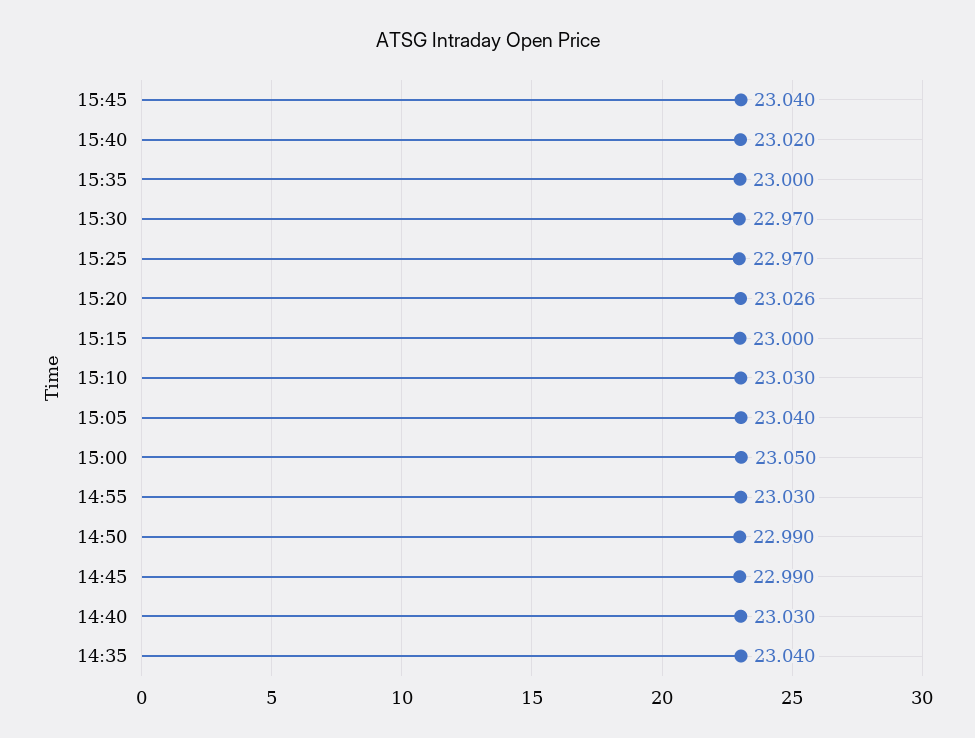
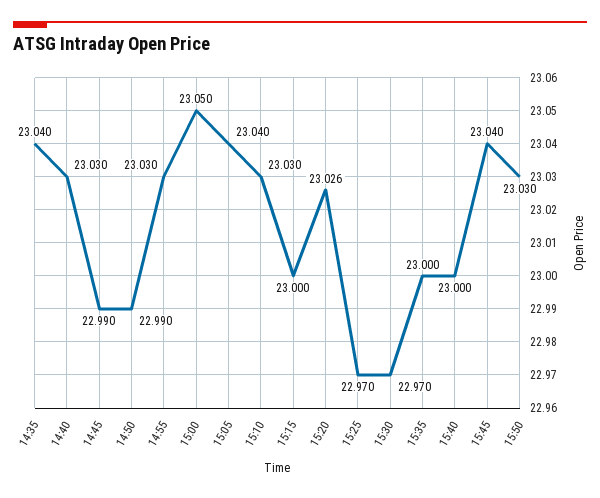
15:40: 23.02 -> 23
15:50: none -> 23.03

